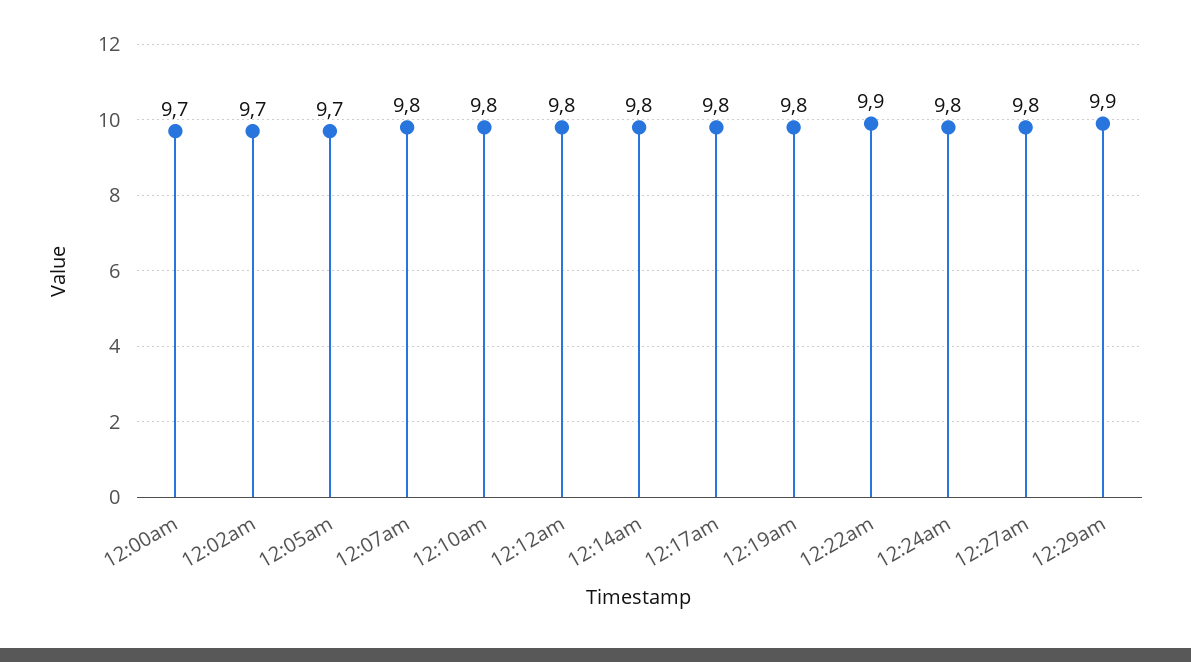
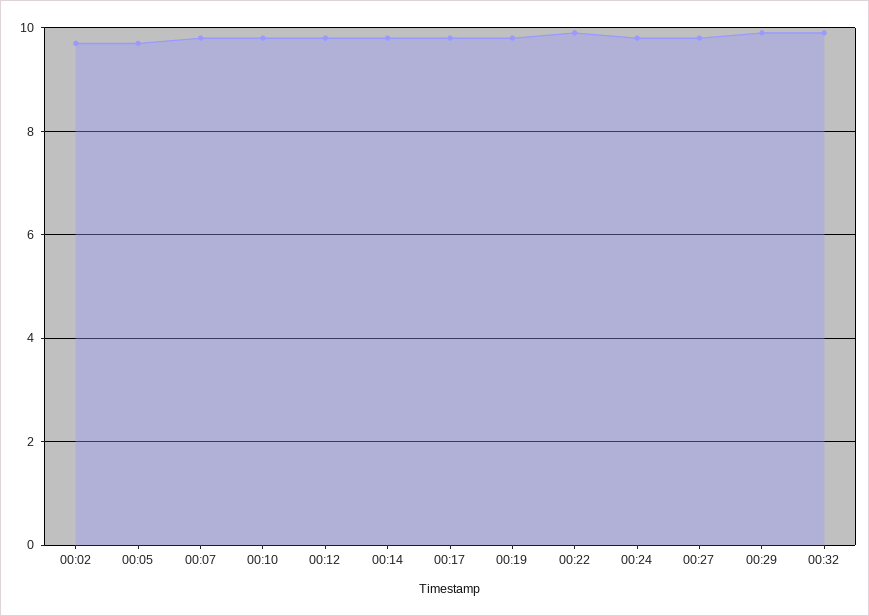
12:00am: 9.7 -> none
00:32: none -> 10

